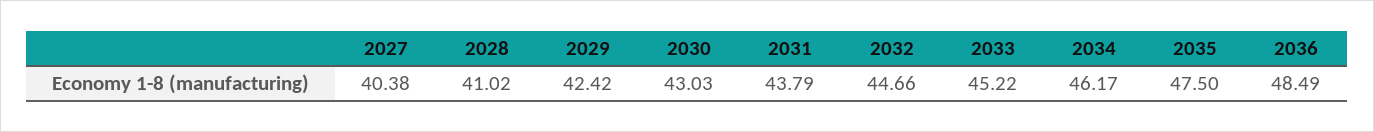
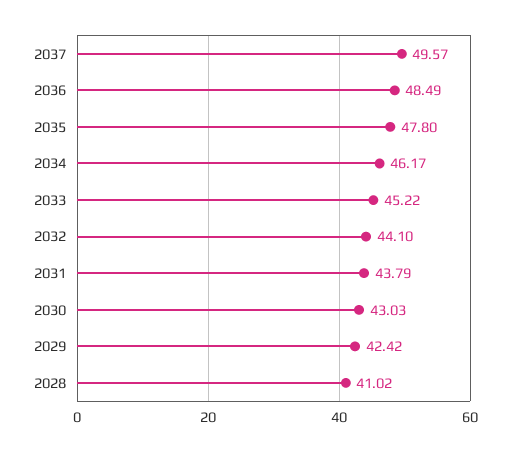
2027: 40.38 -> none
2032: 44.66 -> 44.1
2035: 47.5 -> 47.8
2037: none -> 49.57

